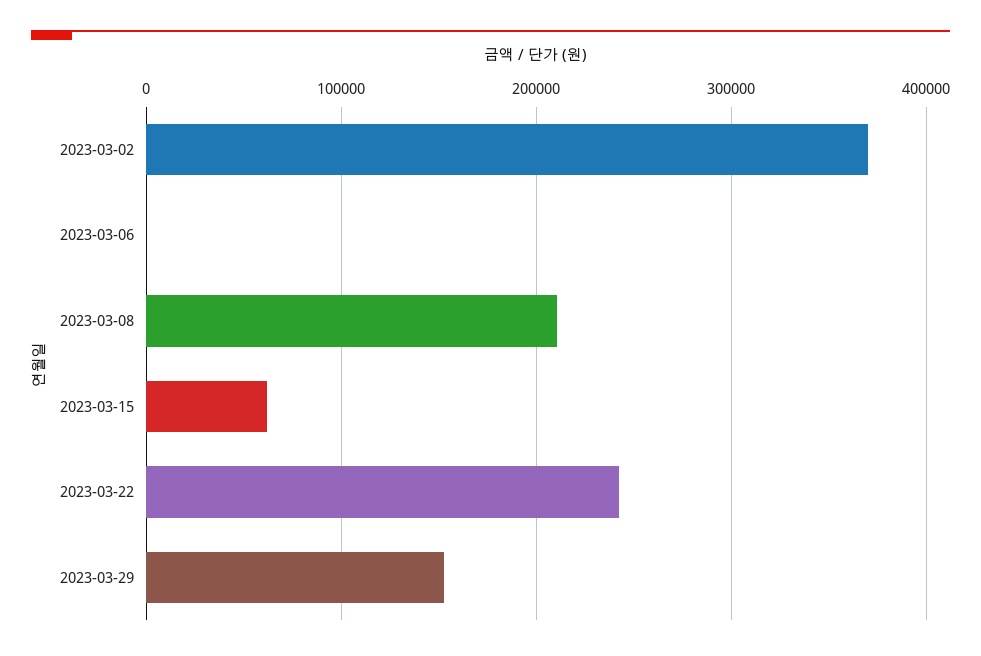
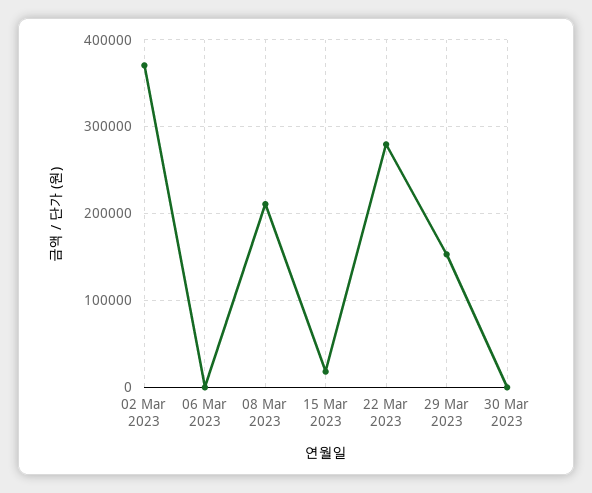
2023-03-15: 60000 -> 20000
2023-03-22: 240000 -> 280000
30 Mar 2023: none -> 0

